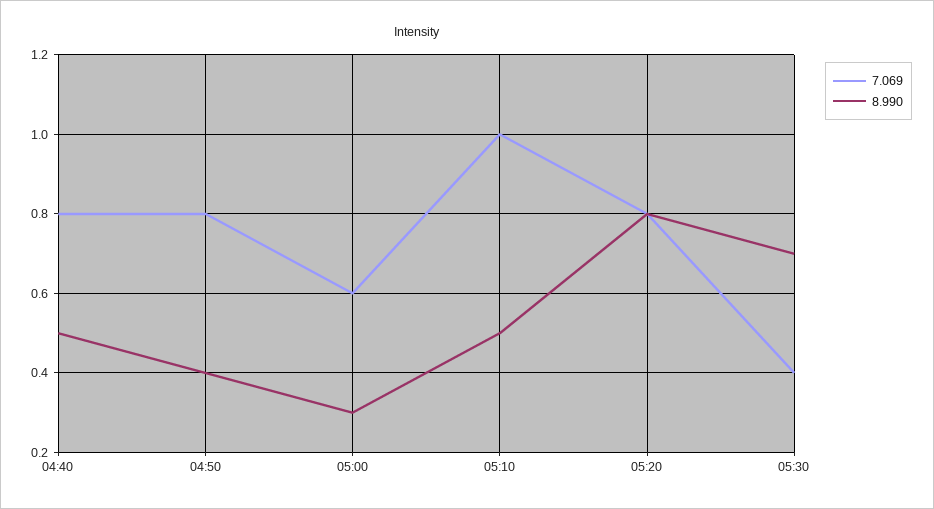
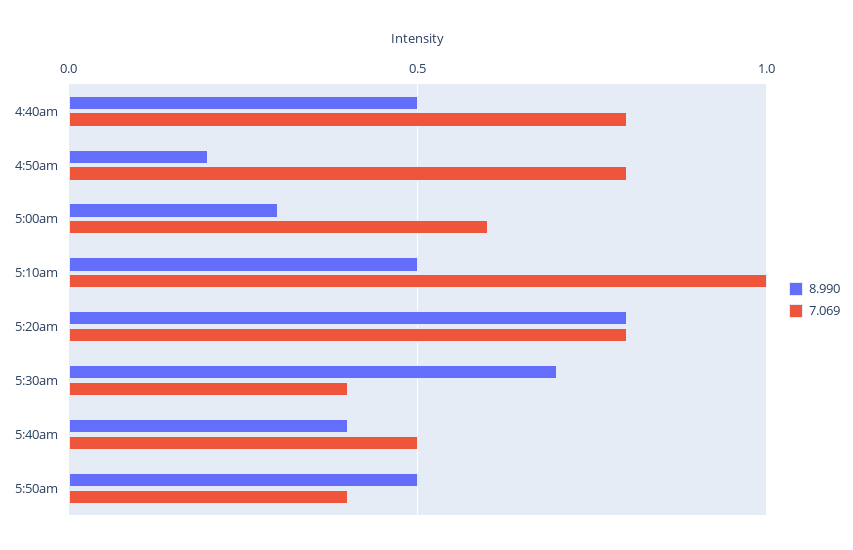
8.990, 04:50: 0.4 -> 0.2
8.990, 5:40am: none -> 0.4
7.069, 5:40am: none -> 0.5
8.990, 5:50am: none -> 0.5
7.069, 5:50am: none -> 0.4

